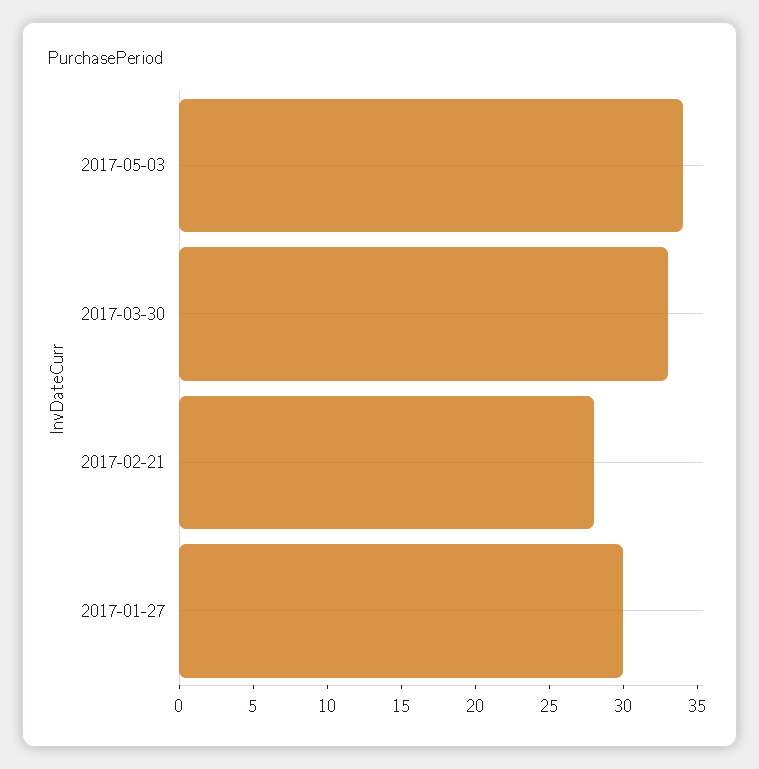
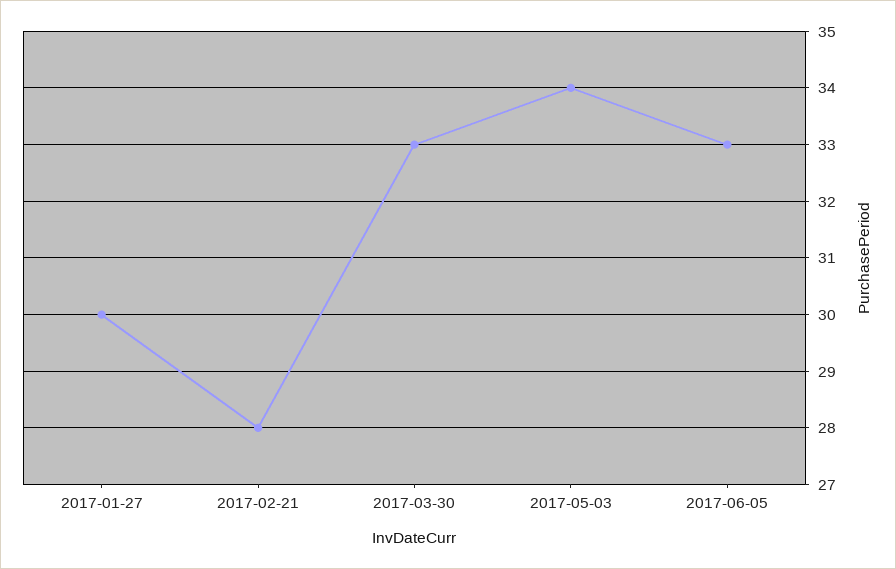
2017-06-05: none -> 33

